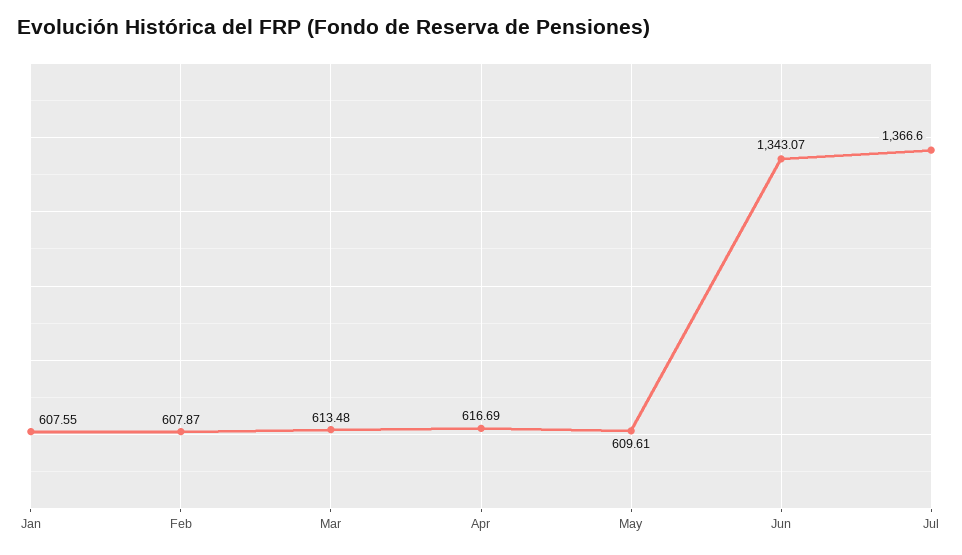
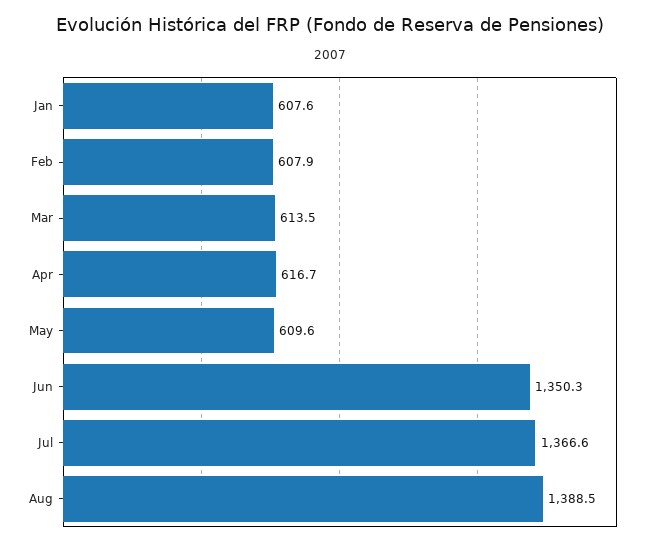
Jun: 1343.07 -> 1350.3
Aug: none -> 1388.5

